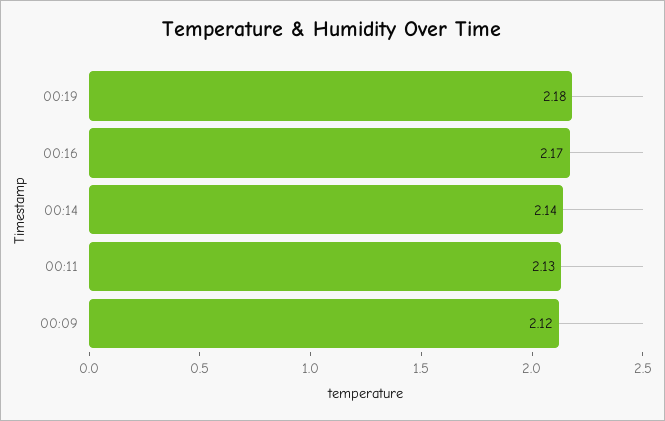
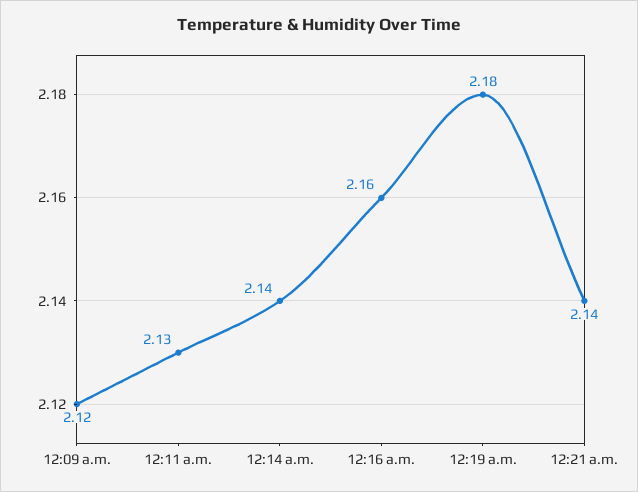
00:16: 2.17 -> 2.16
12:21 a.m.: none -> 2.14

